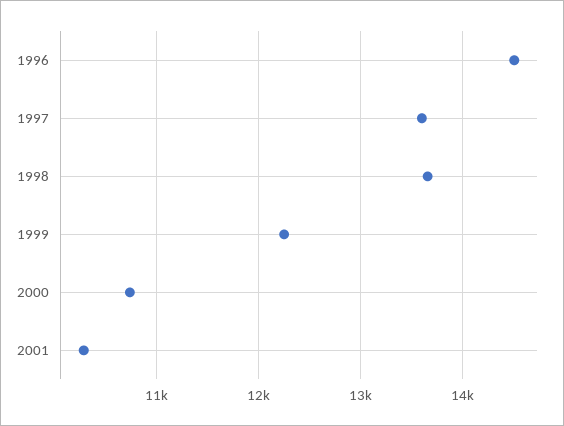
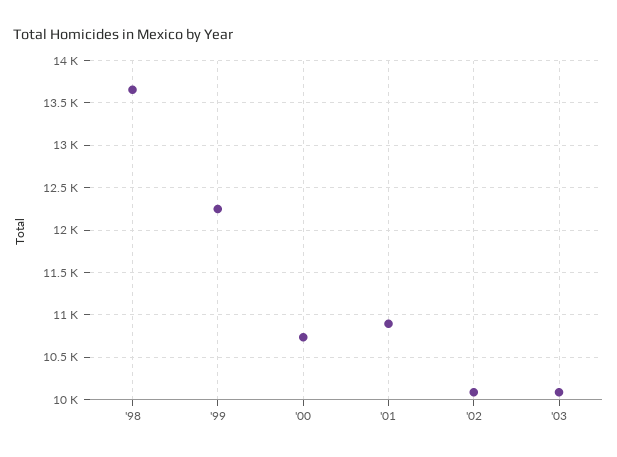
1996: 14500 -> none
1997: 13600 -> none
2001: 10300 -> 10900
'02: none -> 10100
'03: none -> 10100

